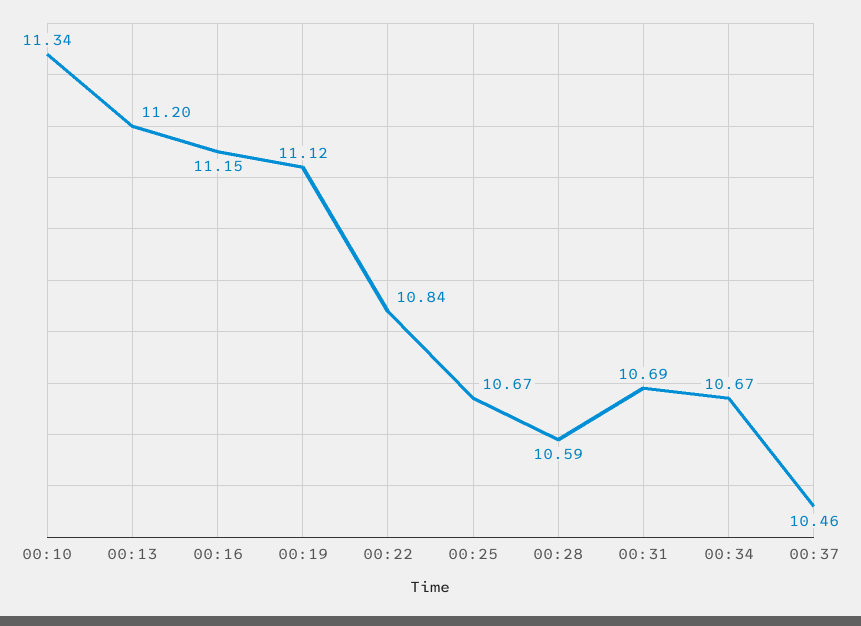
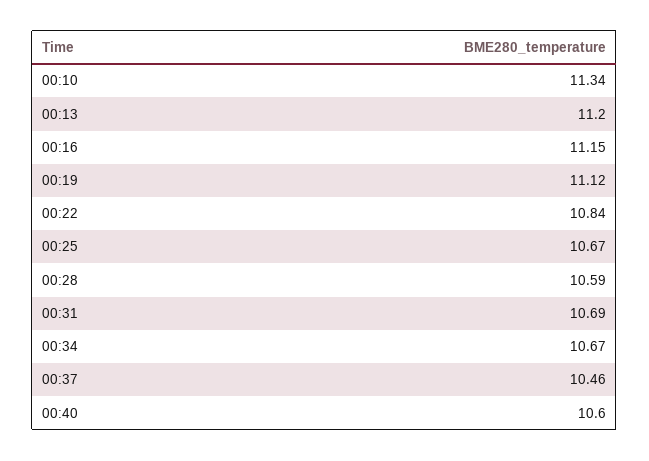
00:40: none -> 10.6

